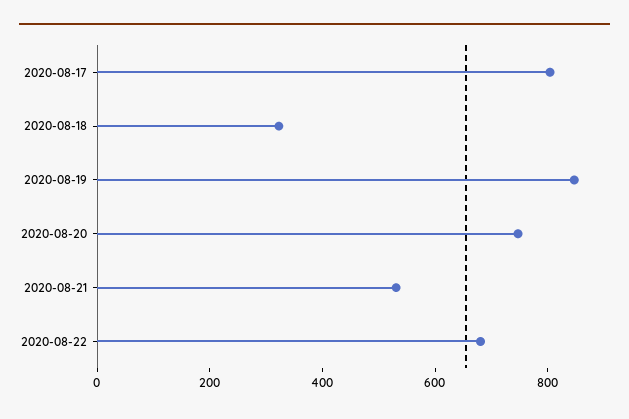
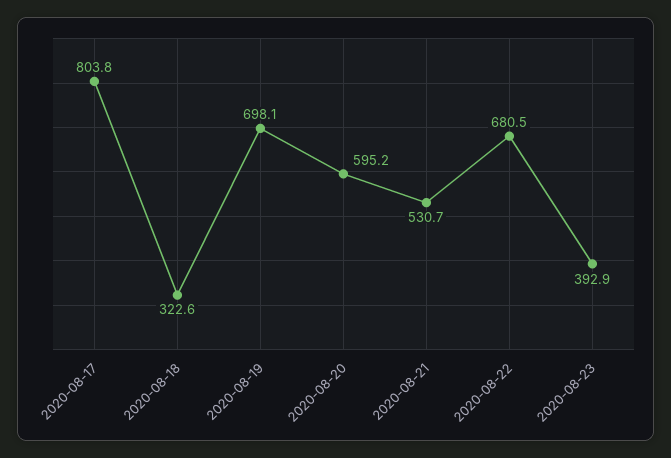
2020-08-19: 850 -> 698.1
2020-08-20: 750 -> 595.2
2020-08-23: none -> 392.9

